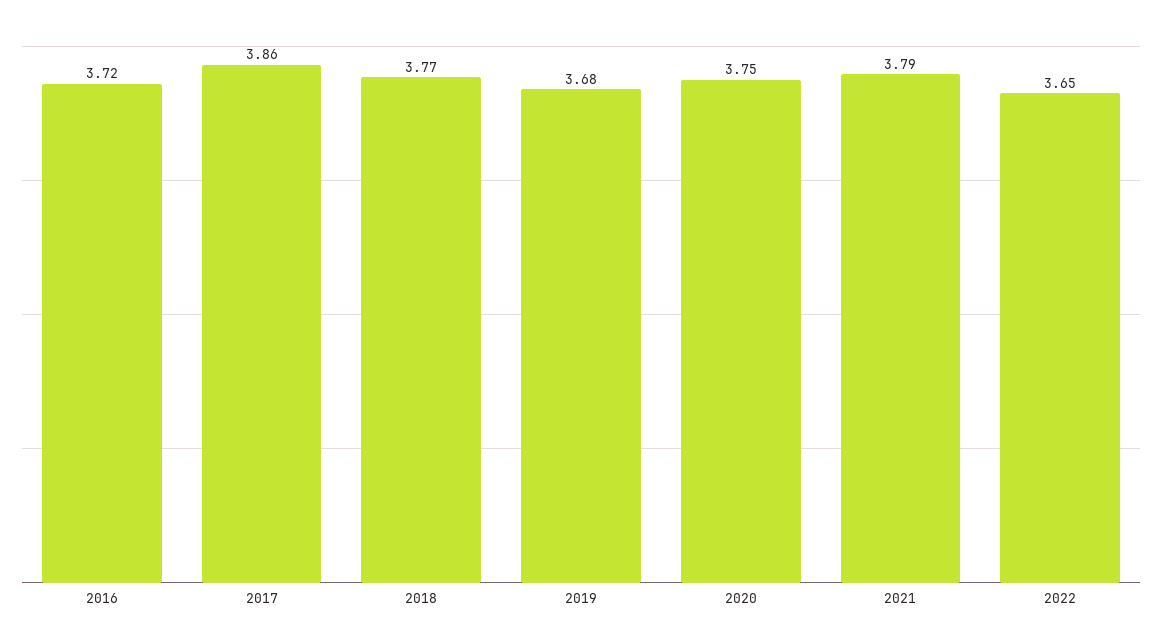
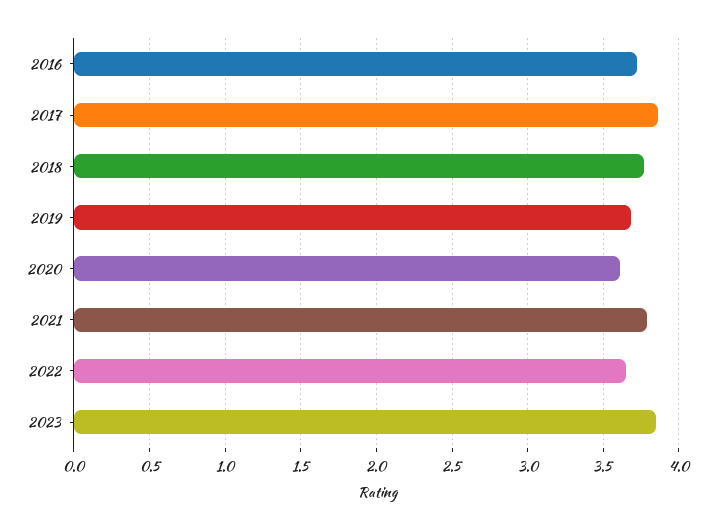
2020: 3.75 -> 3.6
2023: none -> 3.85

